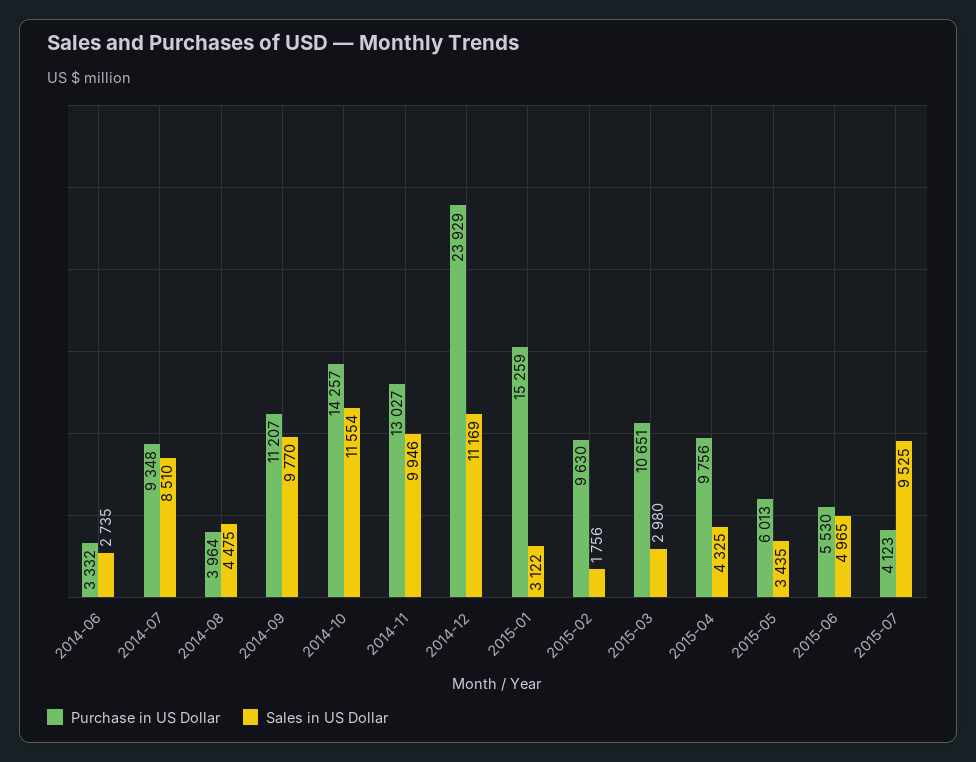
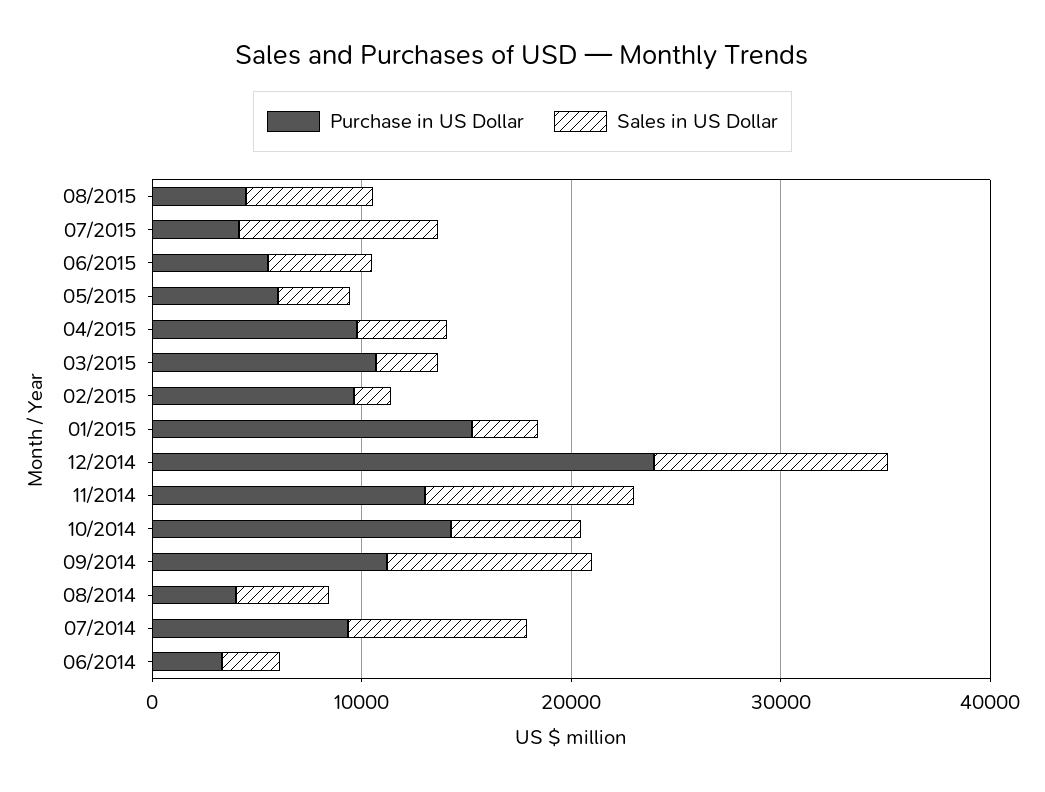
Sales in US Dollar, 2014-10: 11554 -> 6000
Purchase in US Dollar, 08/2015: none -> 4000
Sales in US Dollar, 08/2015: none -> 6000

